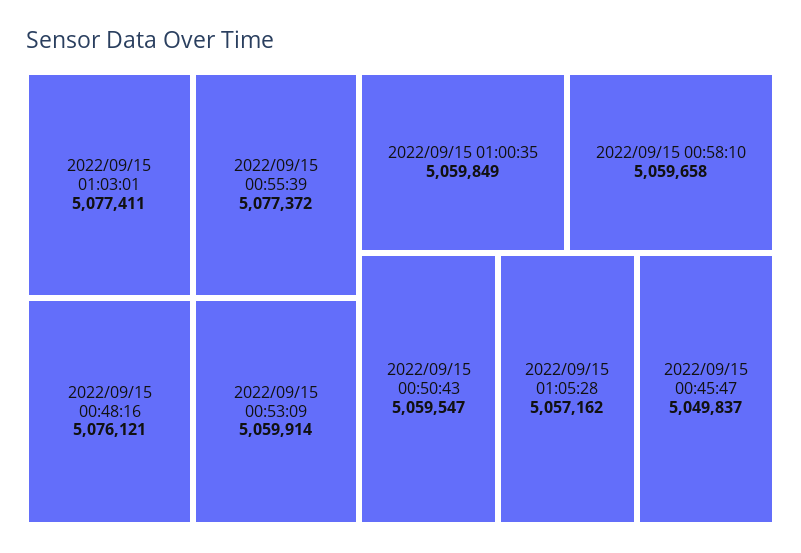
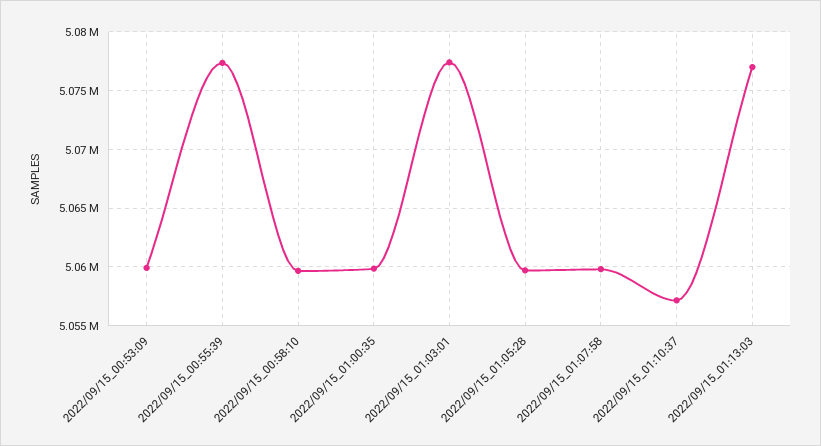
2022/09/15 00:48:16: 5076121 -> none
2022/09/15 00:50:43: 5059547 -> none
2022/09/15 01:05:28: 5057162 -> 5060000
2022/09/15 00:45:47: 5049837 -> none
2022/09/15_01:07:58: none -> 5060000
2022/09/15_01:10:37: none -> 5057000
2022/09/15_01:13:03: none -> 5077000

